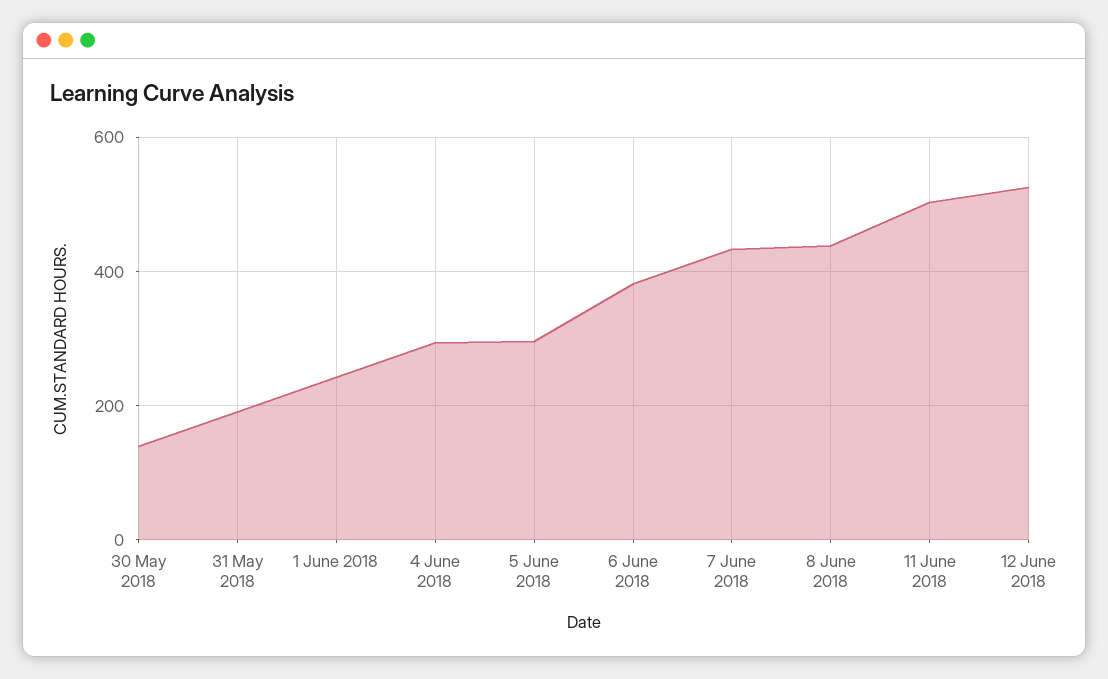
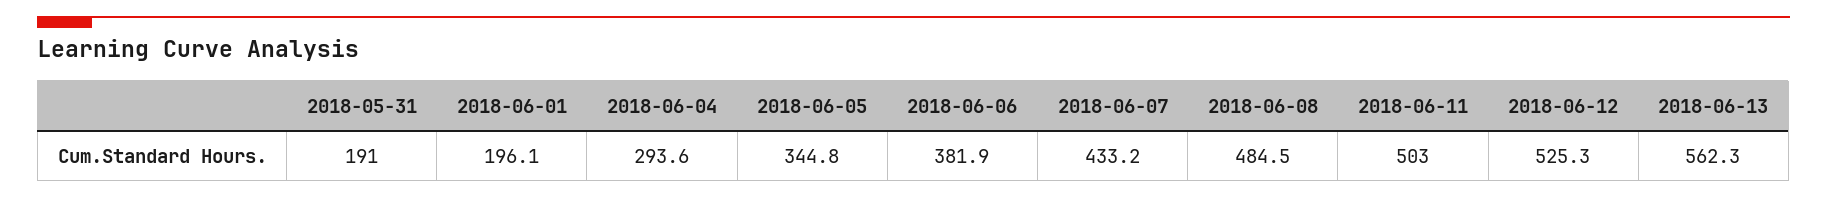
30 May 2018: 140 -> none
1 June 2018: 240 -> 196.1
5 June 2018: 300 -> 344.8
8 June 2018: 440 -> 484.5
2018-06-13: none -> 562.3

